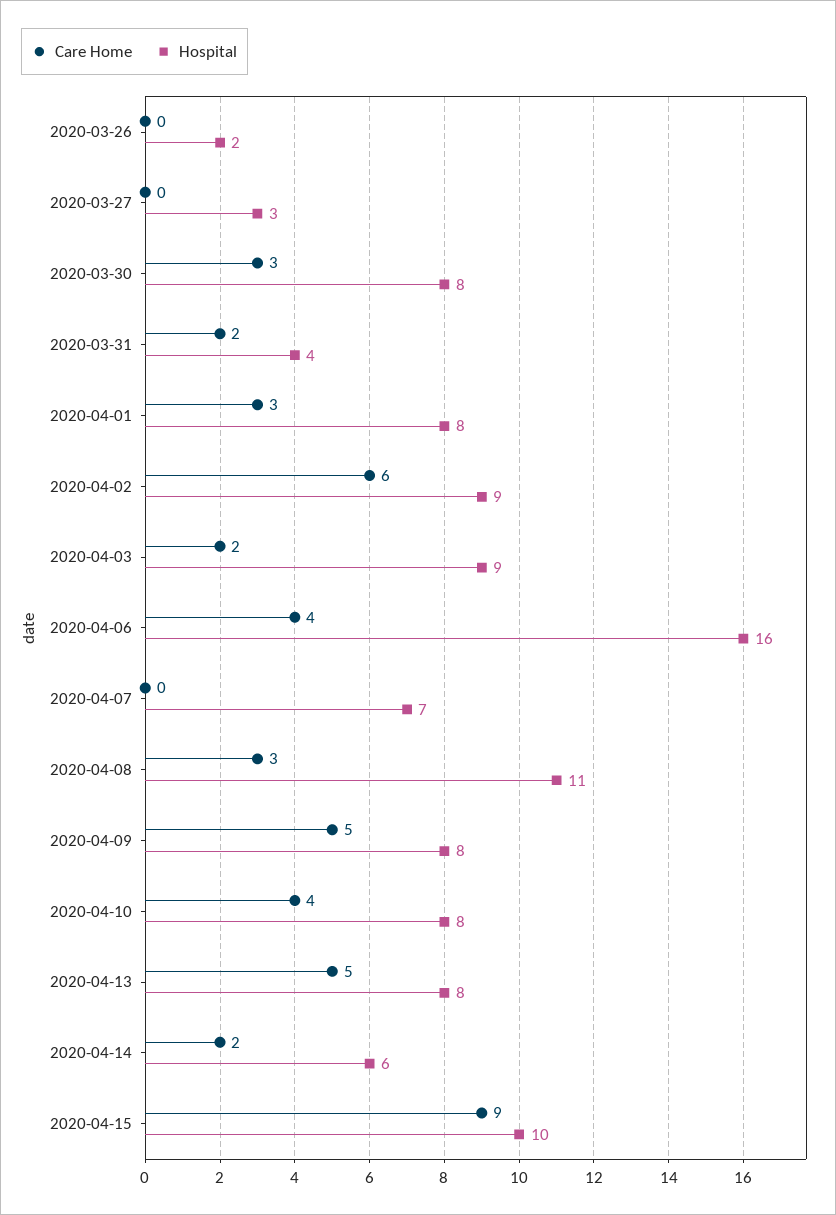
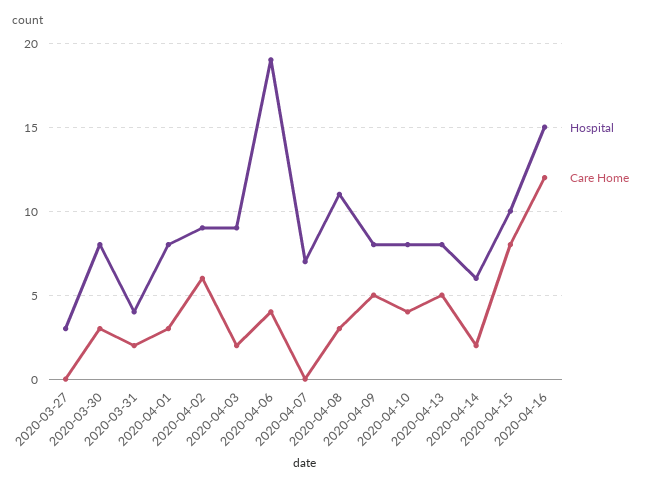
Care Home, 2020-03-26: 0 -> none
Hospital, 2020-03-26: 2 -> none
Hospital, 2020-04-06: 16 -> 19
Care Home, 2020-04-15: 9 -> 8
Hospital, 2020-04-16: none -> 15
Care Home, 2020-04-16: none -> 12

